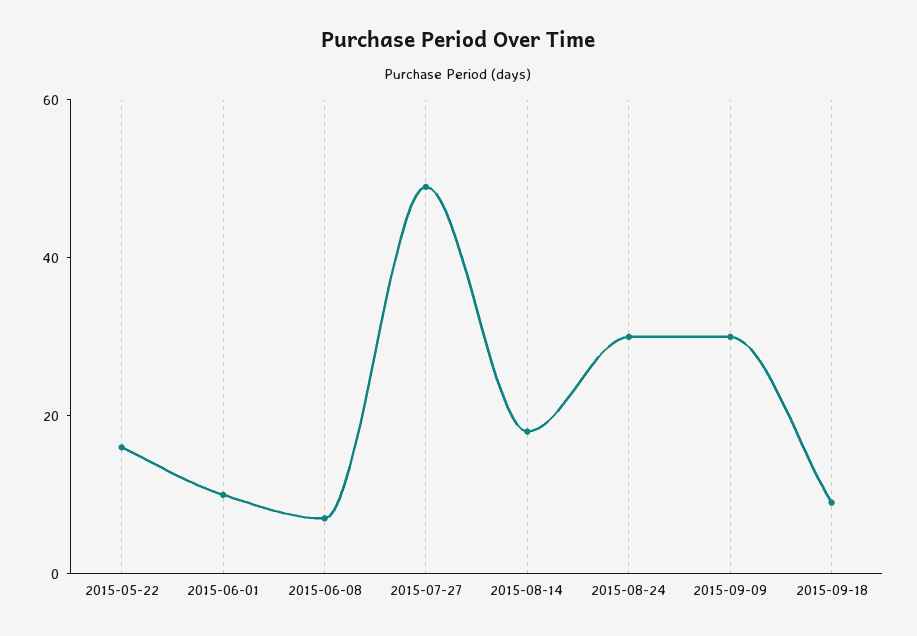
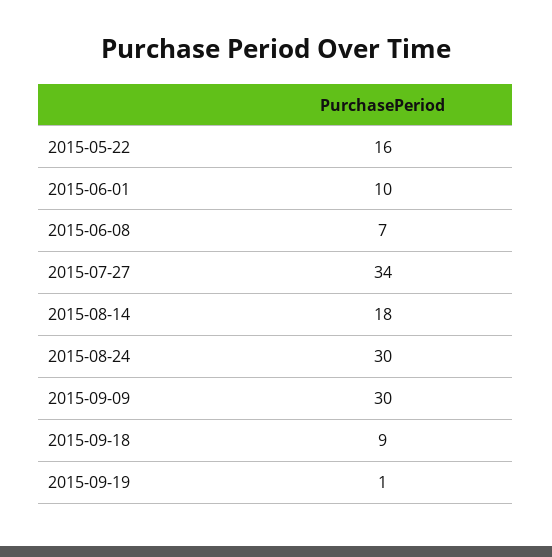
2015-07-27: 50 -> 34
2015-09-19: none -> 1

